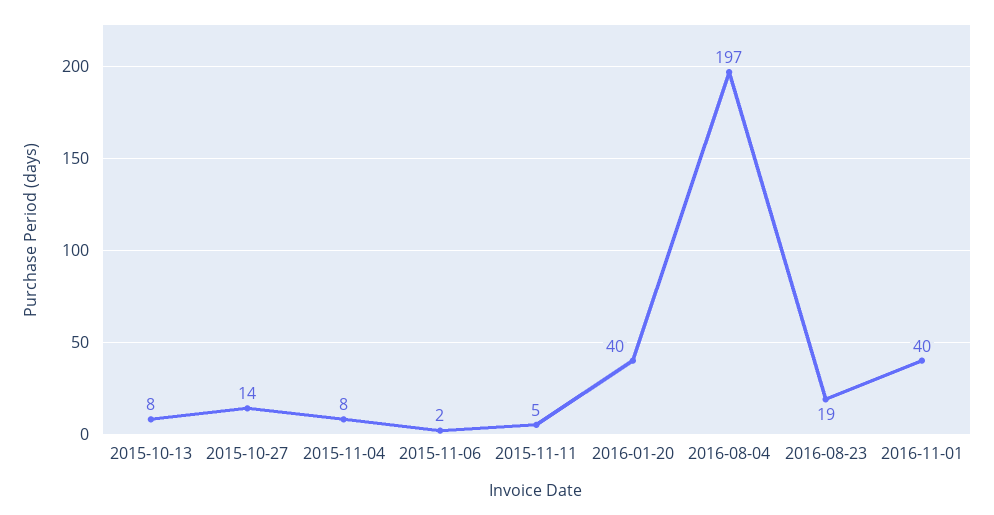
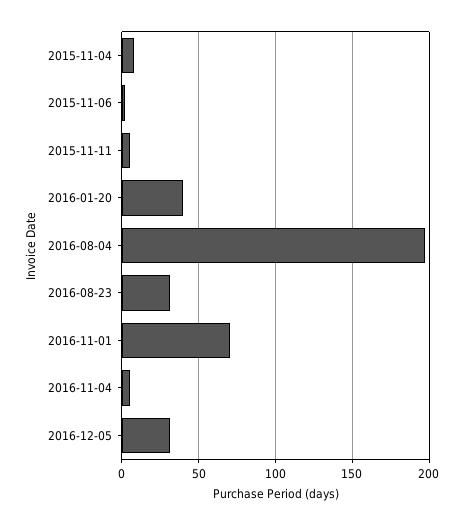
2015-10-13: 8 -> none
2015-10-27: 14 -> none
2016-08-23: 19 -> 30
2016-11-01: 40 -> 70
2016-11-04: none -> 5
2016-12-05: none -> 30

